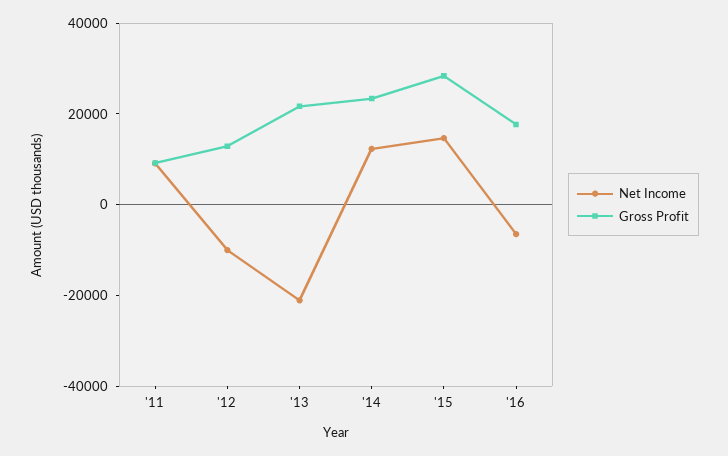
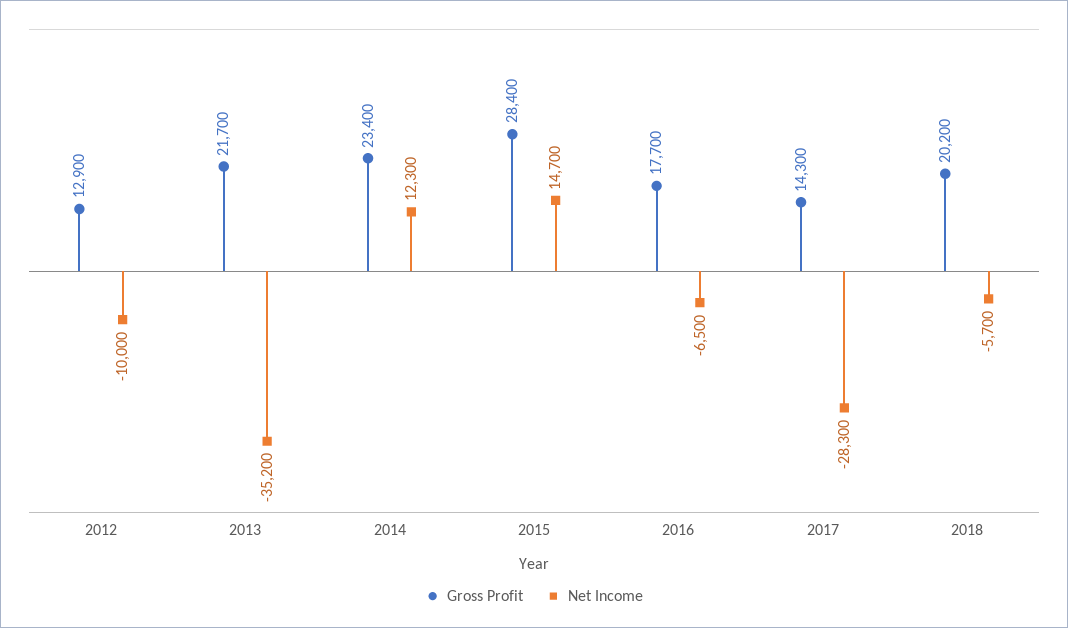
Net Income, '11: 10000 -> none
Gross Profit, '11: 10000 -> none
Net Income, '13: -20000 -> -35200
Gross Profit, 2017: none -> 14300
Net Income, 2017: none -> -28300
Gross Profit, 2018: none -> 20200
Net Income, 2018: none -> -5700

